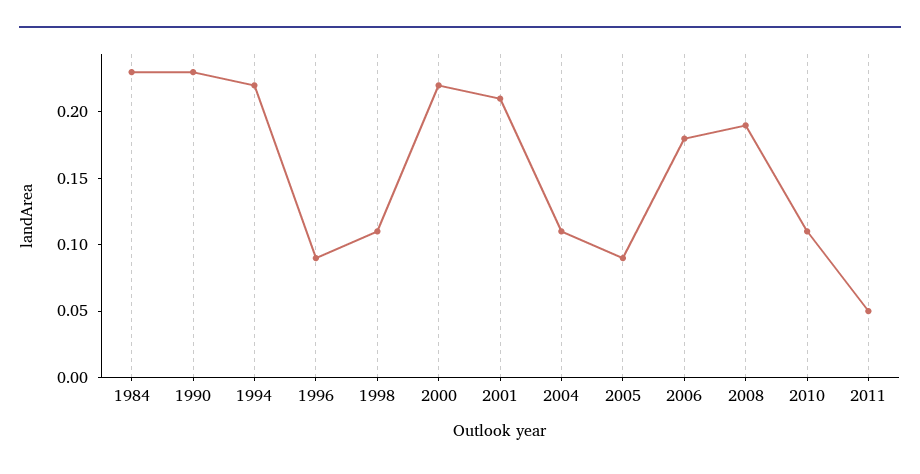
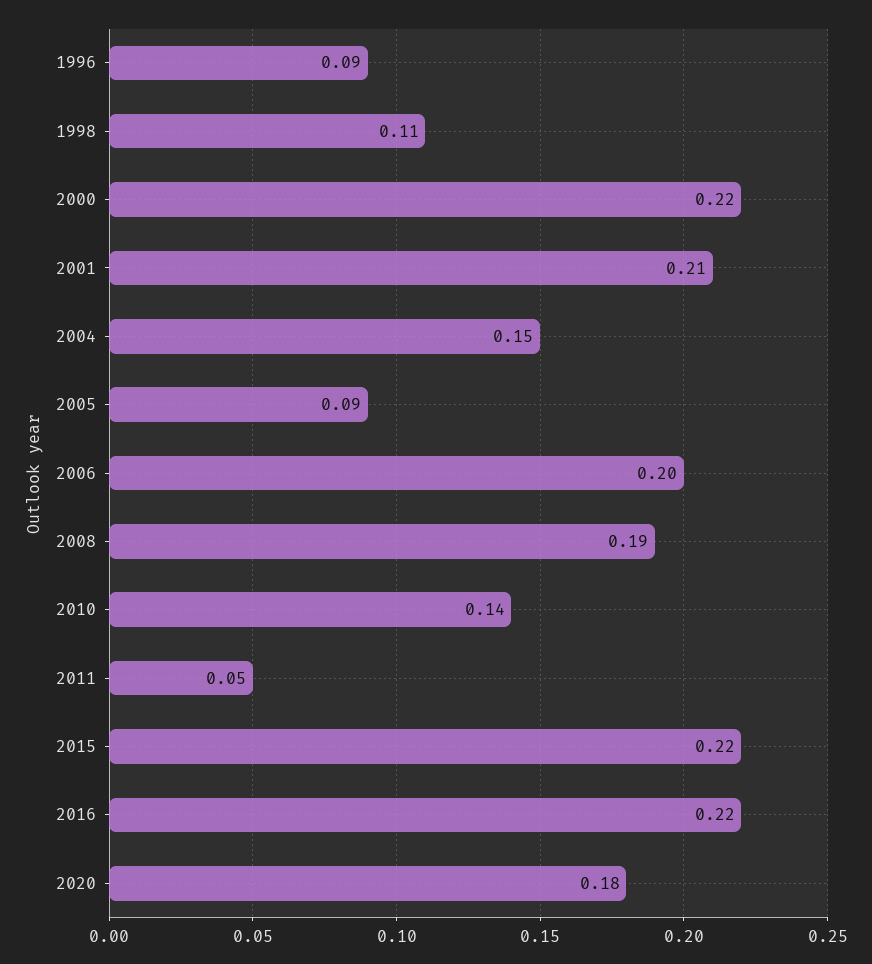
1984: 0.23 -> none
1990: 0.23 -> none
1994: 0.22 -> none
2004: 0.11 -> 0.15
2006: 0.18 -> 0.2
2010: 0.11 -> 0.14
2015: none -> 0.22
2016: none -> 0.22
2020: none -> 0.18

